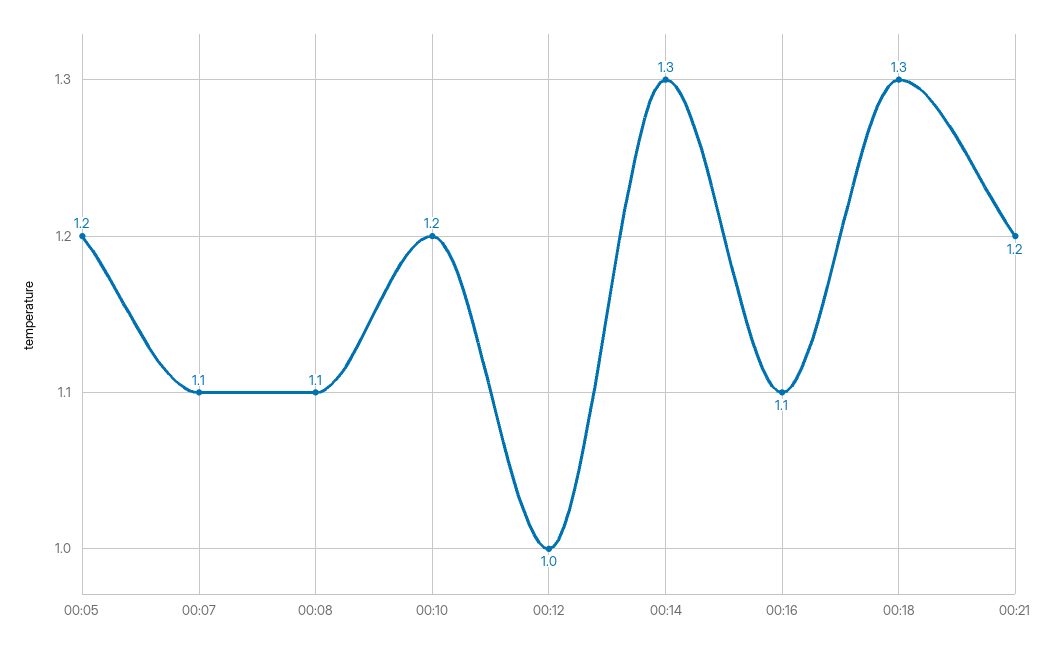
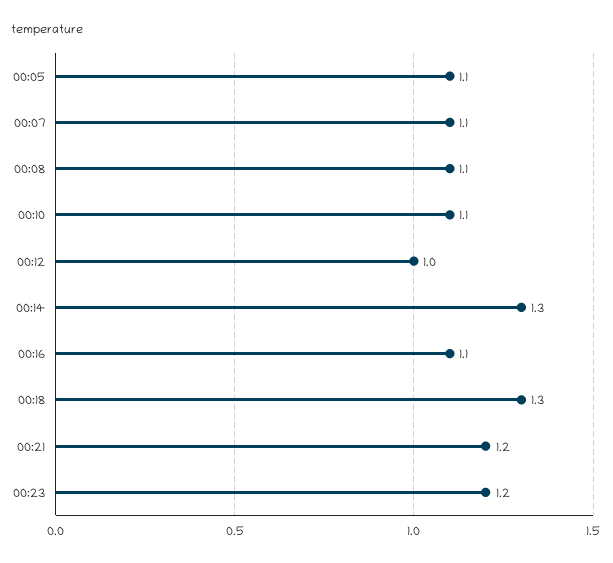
00:05: 1.2 -> 1.1
00:10: 1.2 -> 1.1
00:23: none -> 1.2

